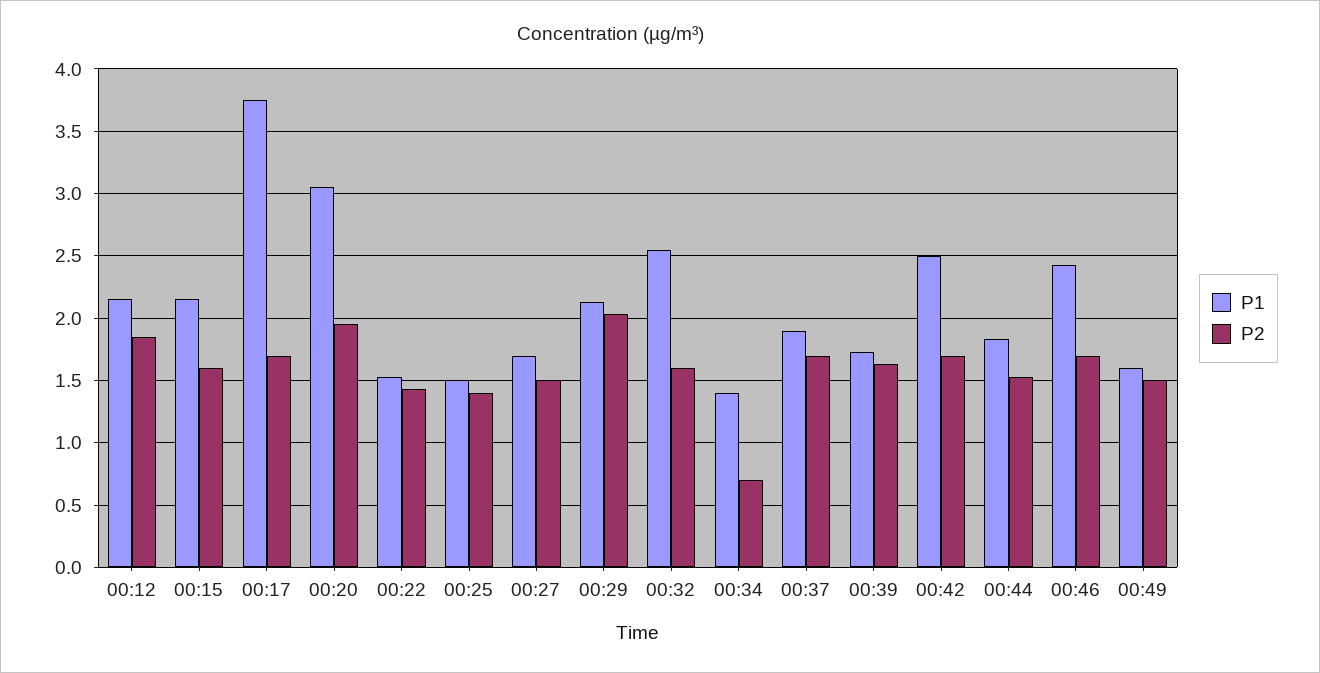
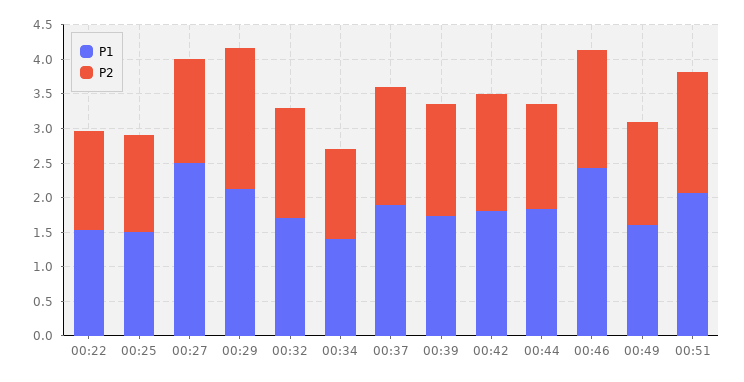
P1, 00:12: 2.15 -> none
P2, 00:12: 1.85 -> none
P1, 00:15: 2.15 -> none
P2, 00:15: 1.6 -> none
P1, 00:17: 3.75 -> none
P2, 00:17: 1.7 -> none
P1, 00:20: 3.05 -> none
P2, 00:20: 1.95 -> none
P1, 00:27: 1.7 -> 2.5
P1, 00:32: 2.55 -> 1.75
P2, 00:34: 0.7 -> 1.25
P1, 00:42: 2.5 -> 1.75
P1, 00:51: none -> 2
P2, 00:51: none -> 1.75

